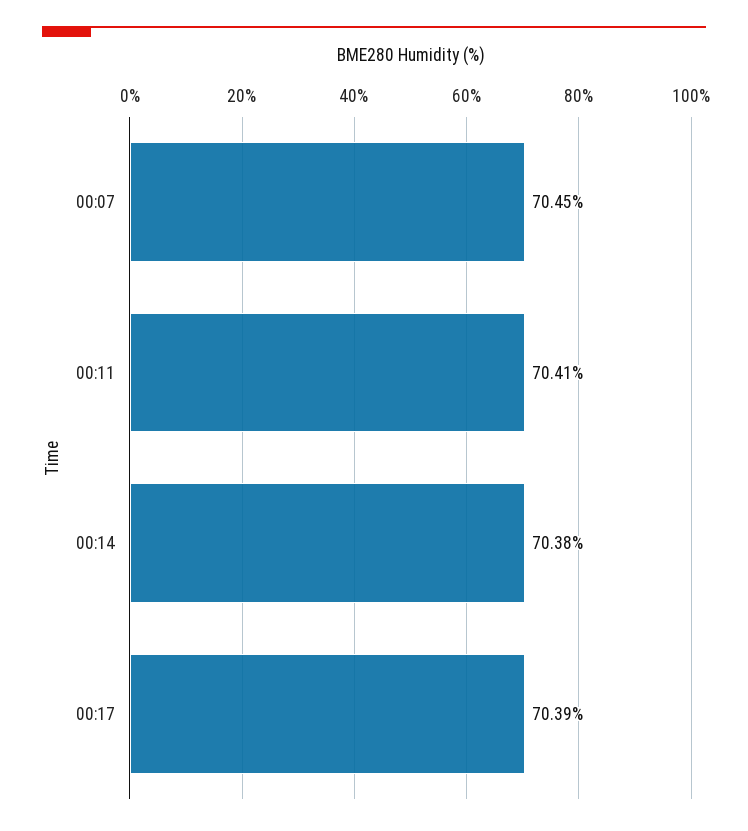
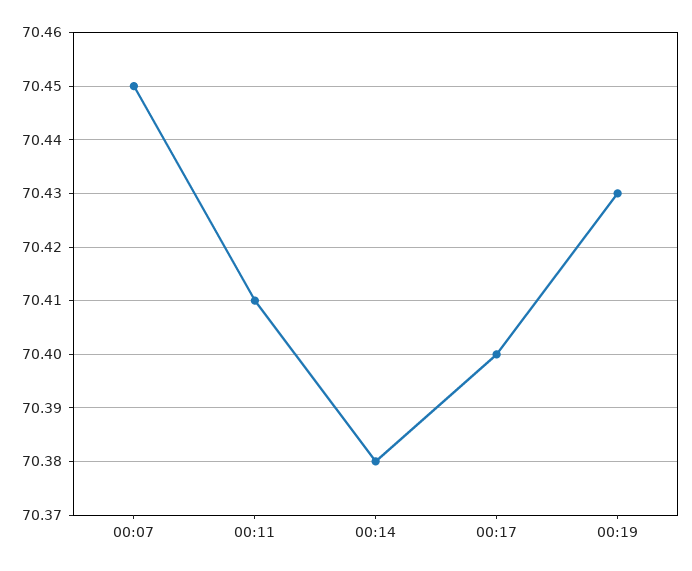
00:17: 70.39 -> 70.4
00:19: none -> 70.43

